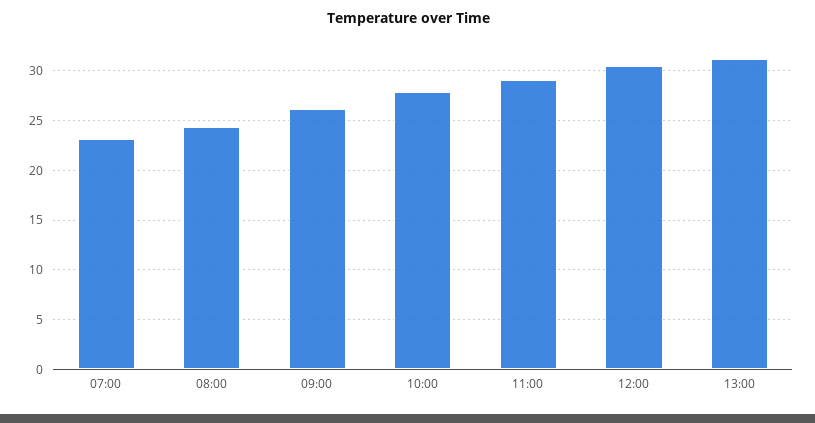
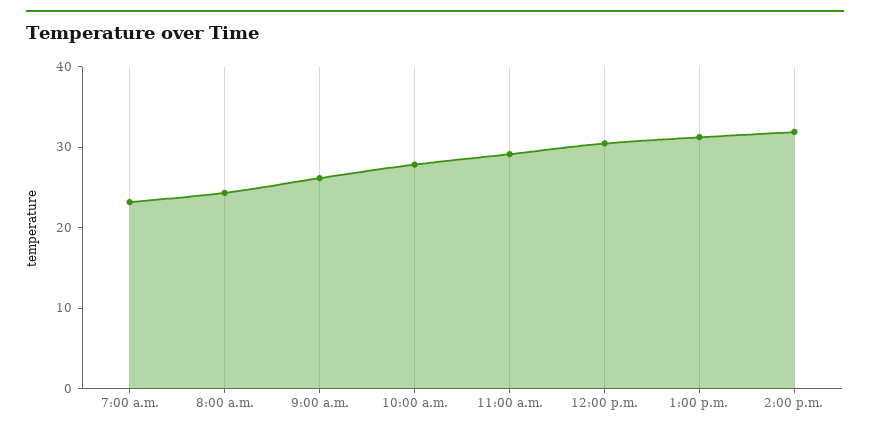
2:00 p.m.: none -> 32

